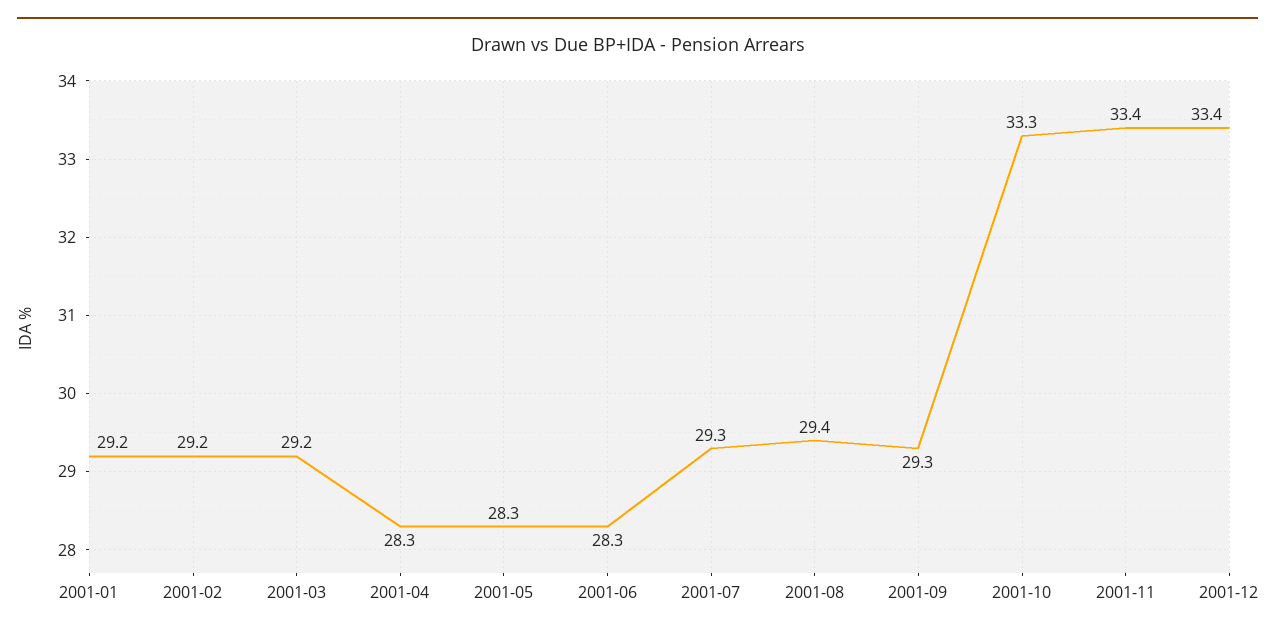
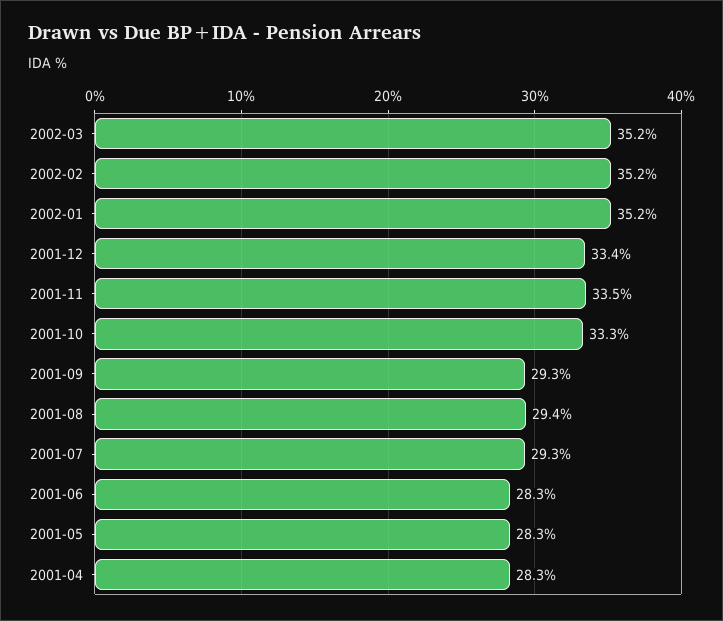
2001-01: 29.2 -> none
2001-02: 29.2 -> none
2001-03: 29.2 -> none
2001-11: 33.4 -> 33.5
2002-03: none -> 35.2
2002-02: none -> 35.2
2002-01: none -> 35.2

